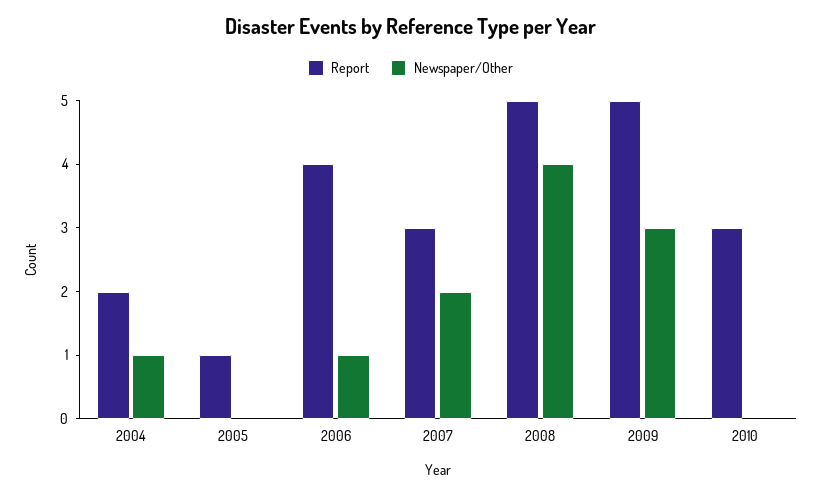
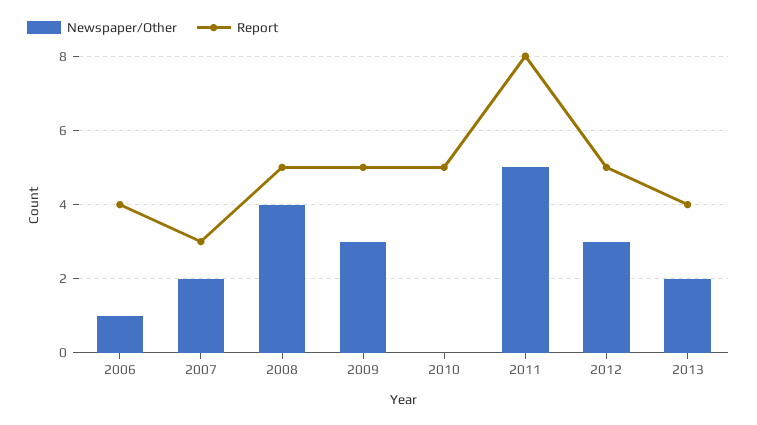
Report, 2004: 2 -> none
Newspaper/Other, 2004: 1 -> none
Report, 2005: 1 -> none
Newspaper/Other, 2005: 0 -> none
Report, 2010: 3 -> 5
Newspaper/Other, 2011: none -> 5
Report, 2011: none -> 8
Newspaper/Other, 2012: none -> 3
Report, 2012: none -> 5
Newspaper/Other, 2013: none -> 2
Report, 2013: none -> 4

